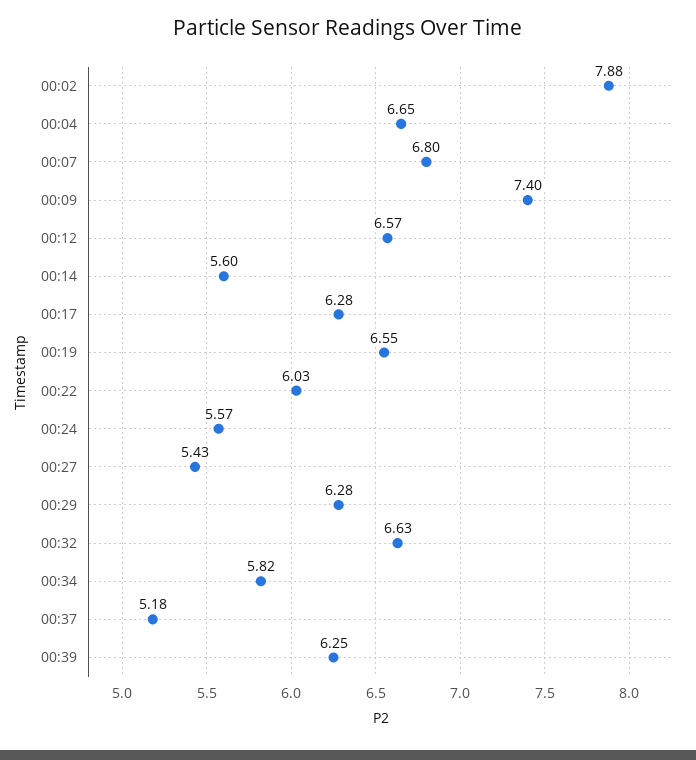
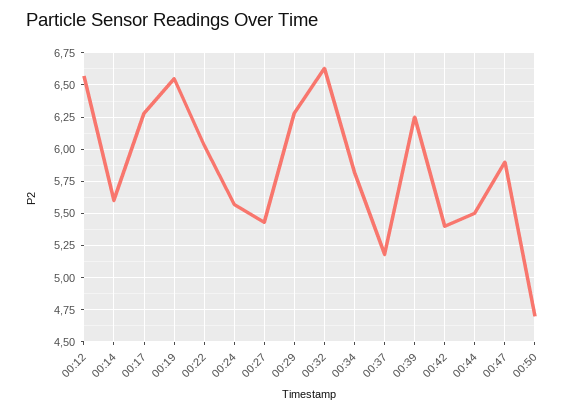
00:02: 7.88 -> none
00:04: 6.65 -> none
00:07: 6.8 -> none
00:09: 7.4 -> none
00:42: none -> 5.4
00:44: none -> 5.5
00:47: none -> 5.9
00:50: none -> 4.7

